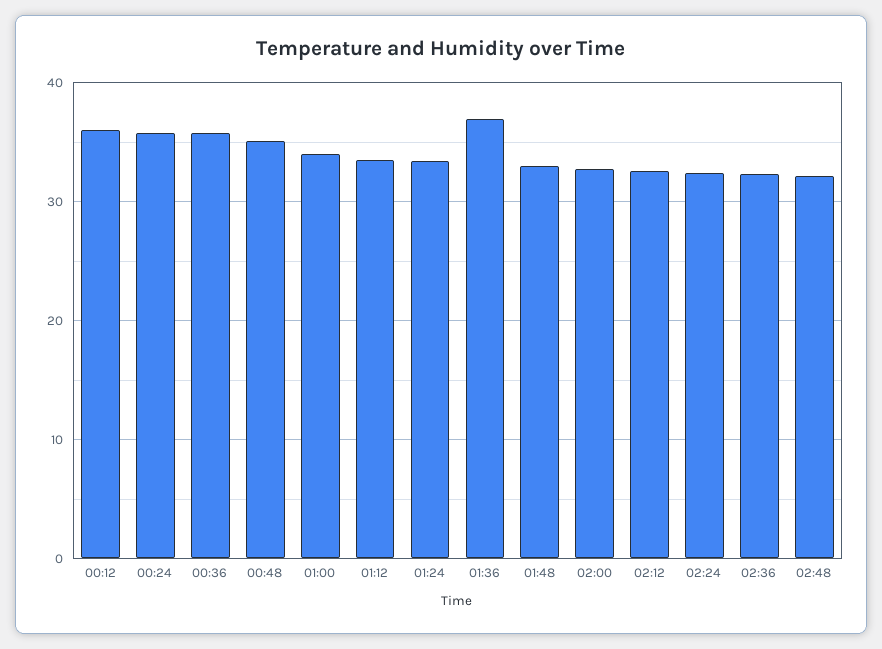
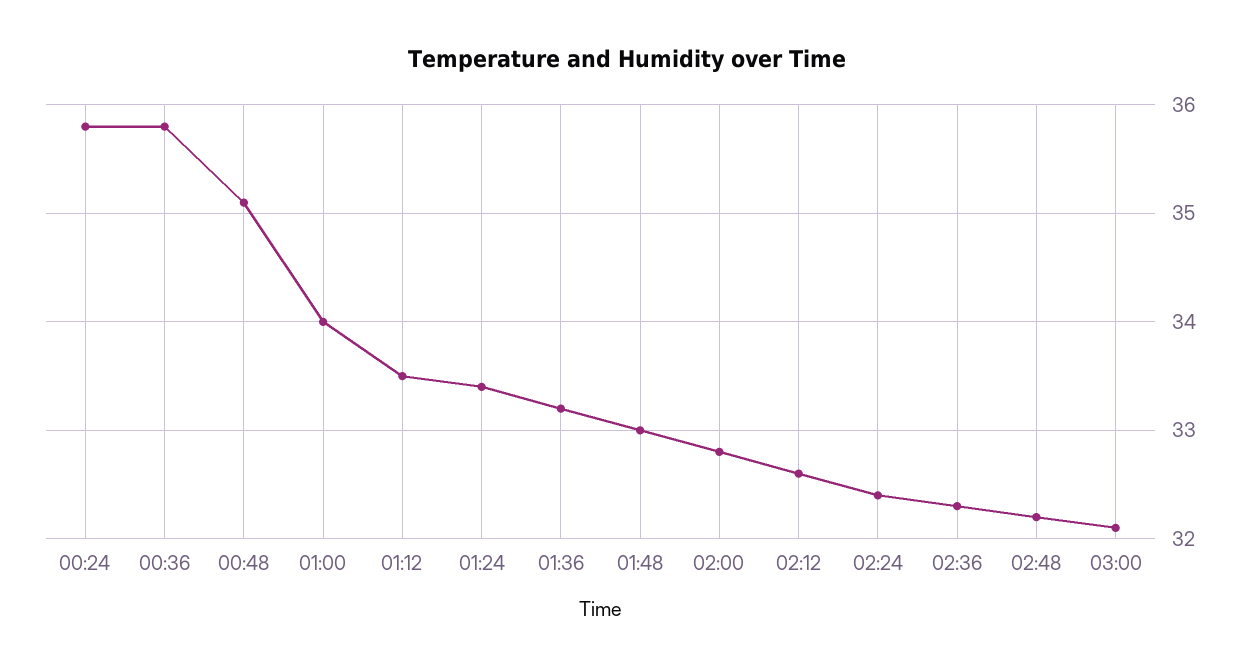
00:12: 36 -> none
01:36: 37 -> 33.2
03:00: none -> 32.1

